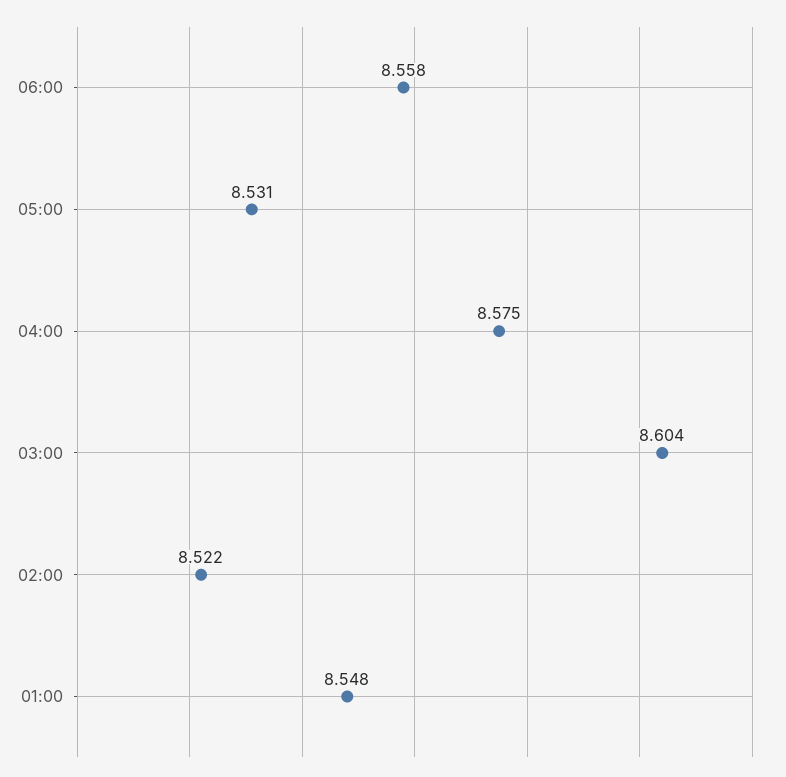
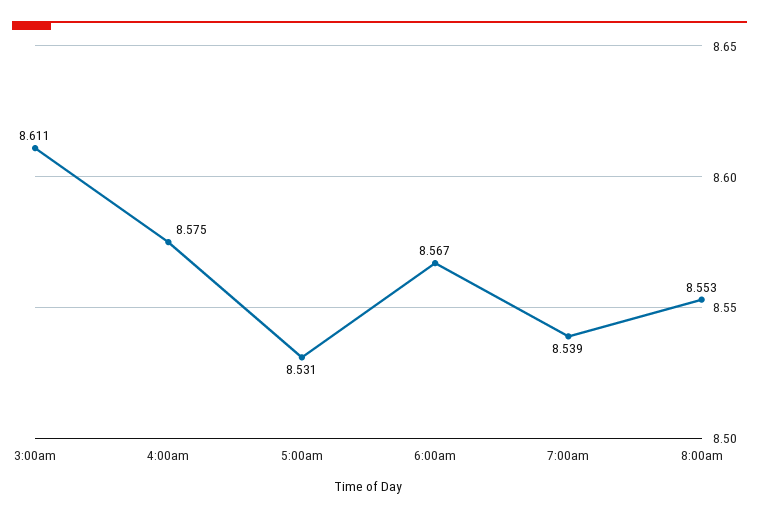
06:00: 8.558 -> 8.567
03:00: 8.604 -> 8.611
02:00: 8.522 -> none
01:00: 8.548 -> none
7:00am: none -> 8.539
8:00am: none -> 8.553

